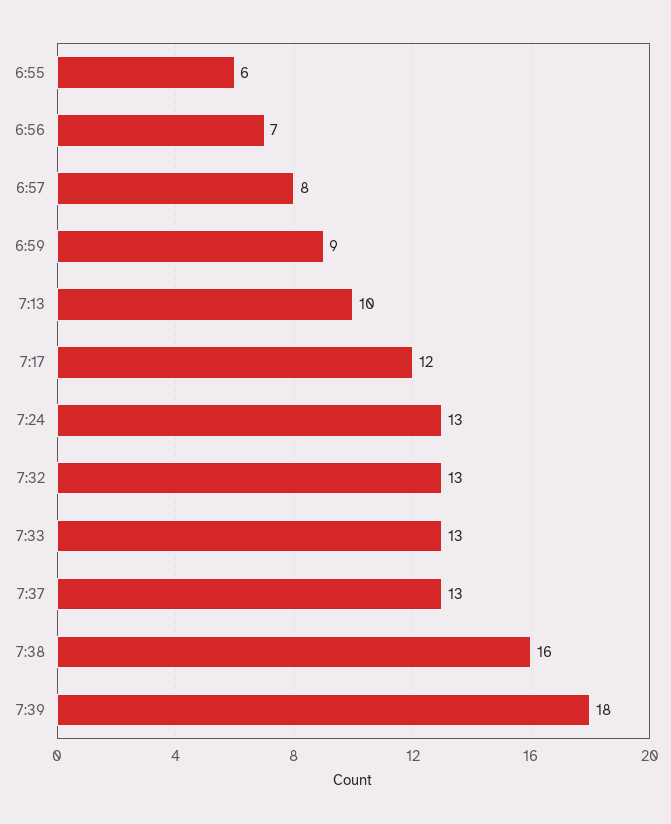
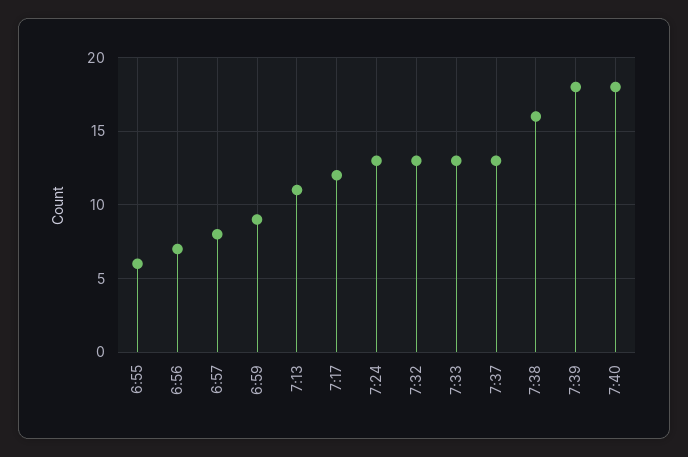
7:13: 10 -> 11
7:40: none -> 18

